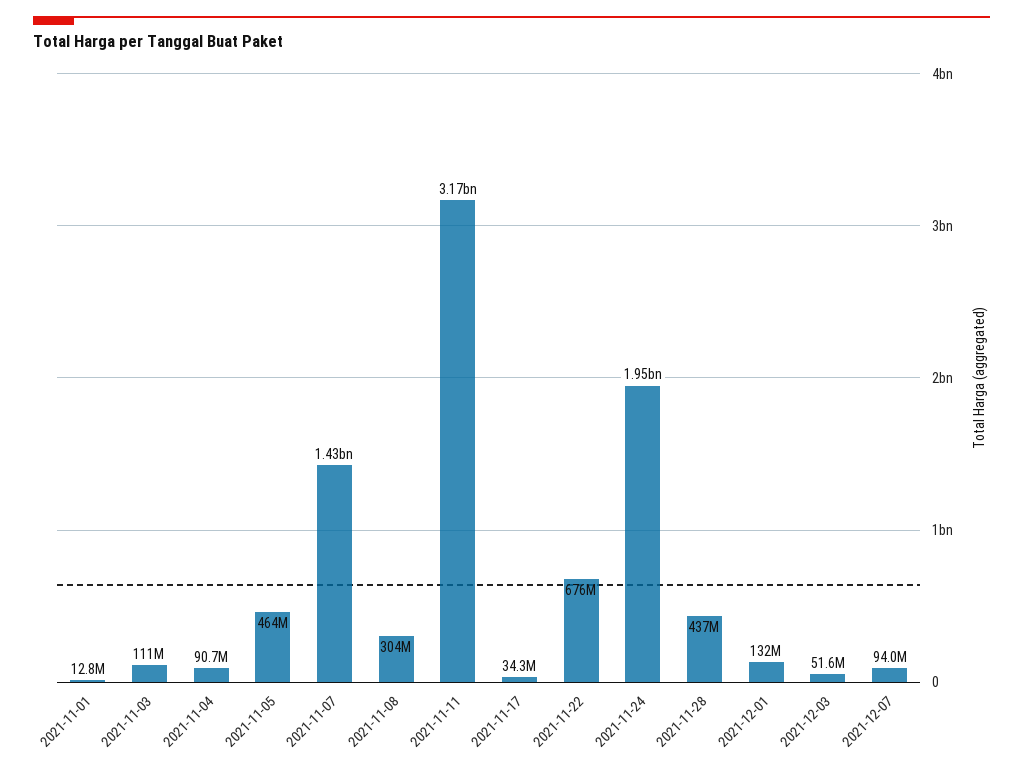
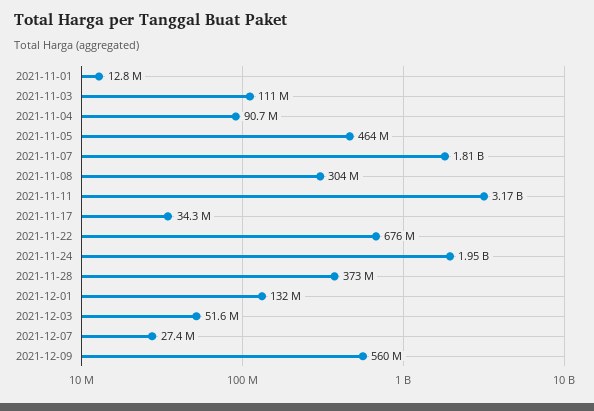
2021-11-07: 1430000000 -> 1810000000
2021-11-28: 437000000 -> 373000000
2021-12-07: 94000000 -> 27400000
2021-12-09: none -> 560000000

